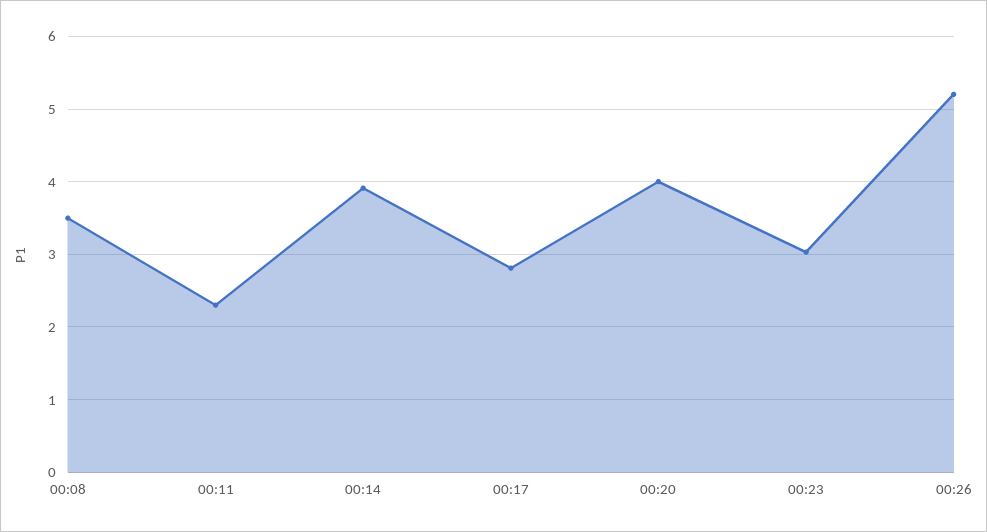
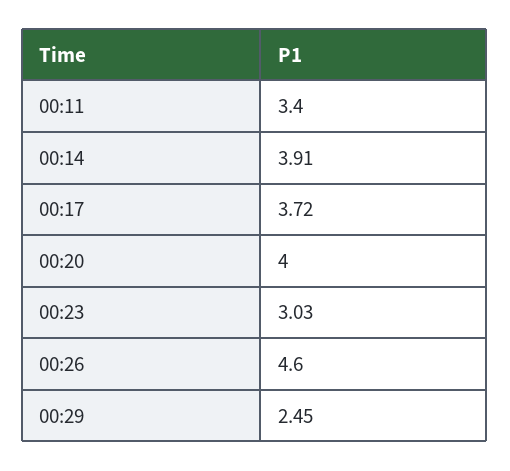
00:08: 3.5 -> none
00:11: 2.3 -> 3.4
00:17: 2.8 -> 3.72
00:26: 5.2 -> 4.6
00:29: none -> 2.45

